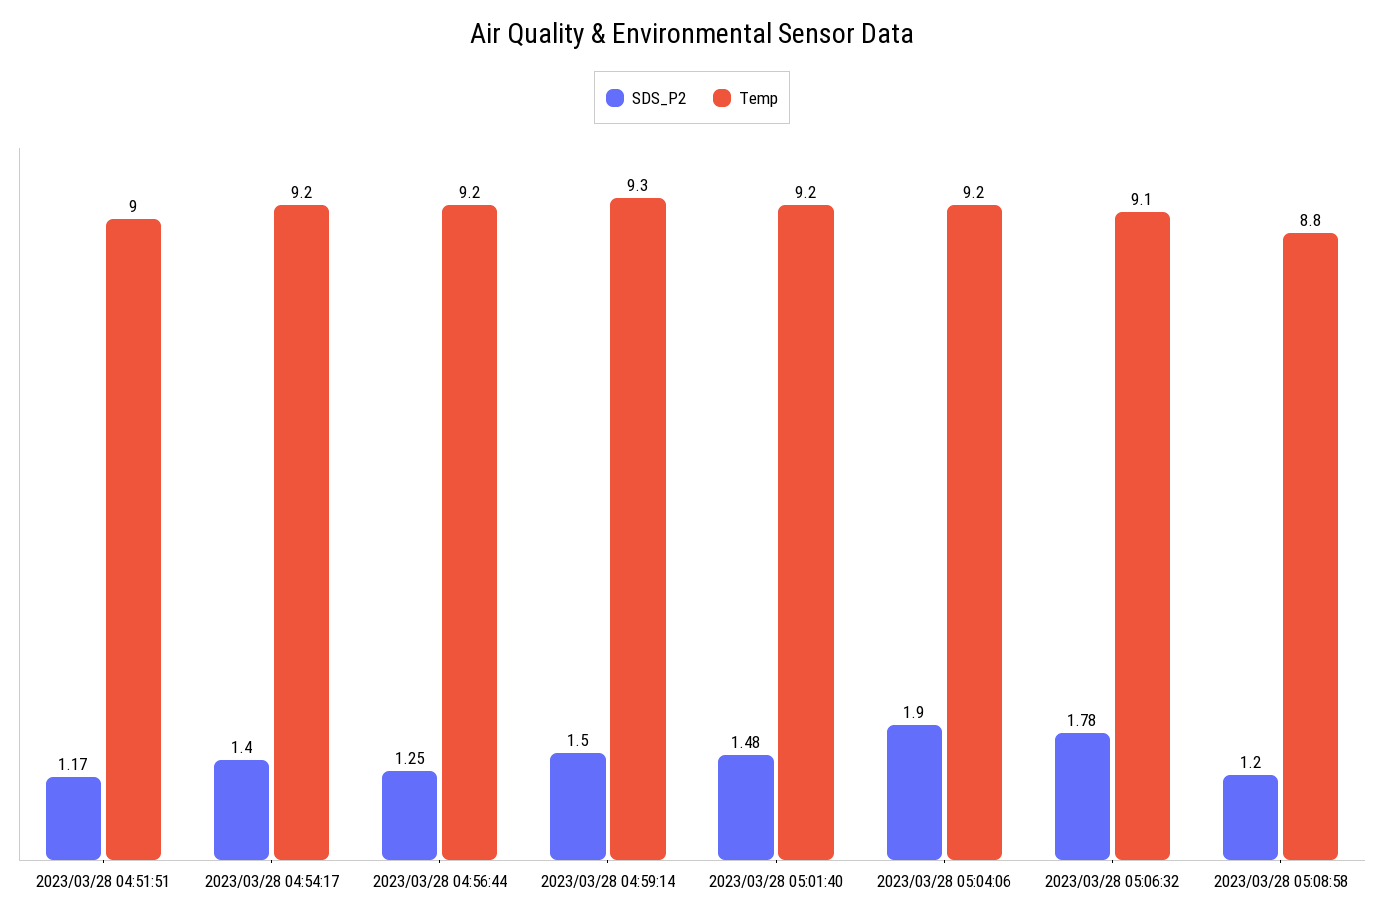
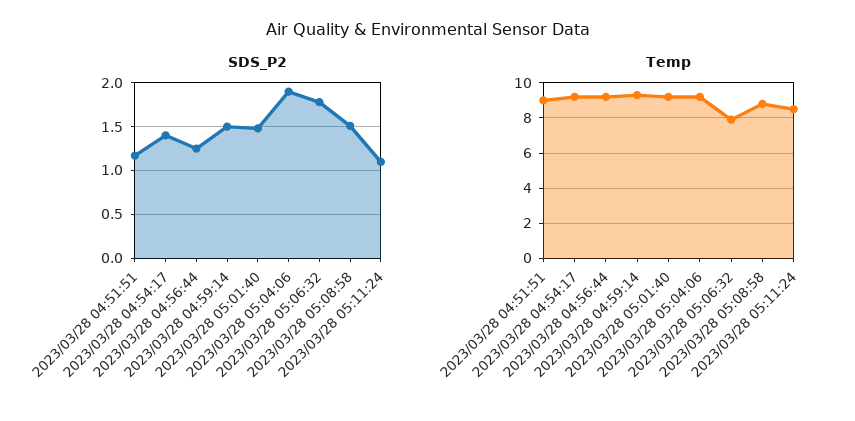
Temp, 2023/03/28 05:06:32: 9.1 -> 8
SDS_P2, 2023/03/28 05:08:58: 1.2 -> 1.5
SDS_P2, 2023/03/28 05:11:24: none -> 1.1
Temp, 2023/03/28 05:11:24: none -> 8.5

